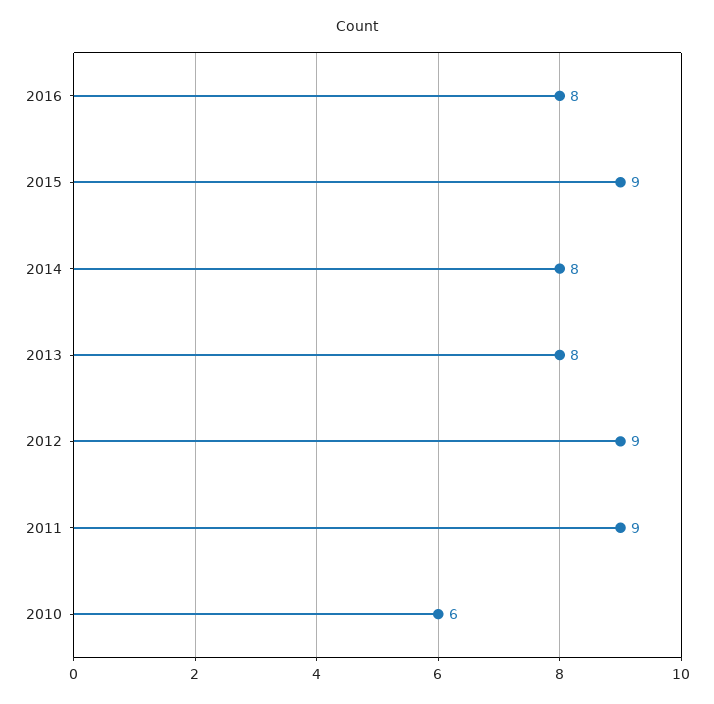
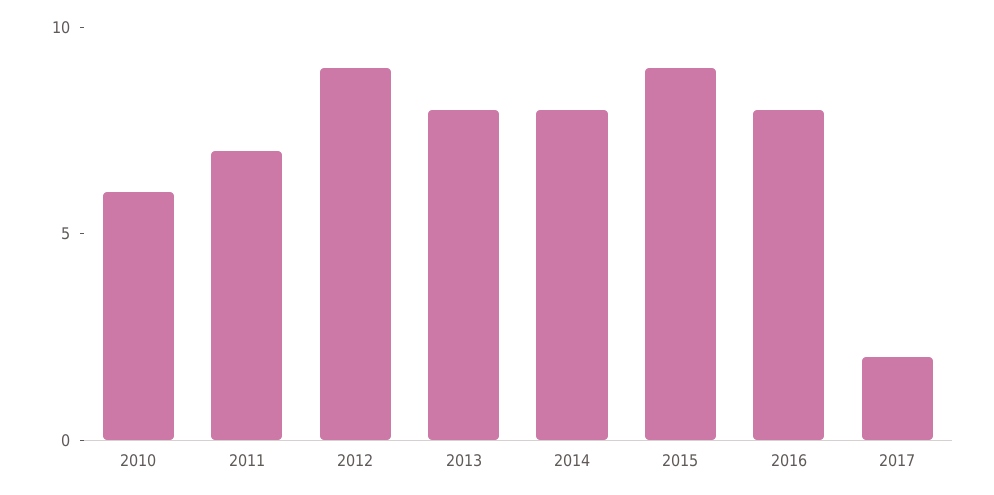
2011: 9 -> 7
2017: none -> 2

